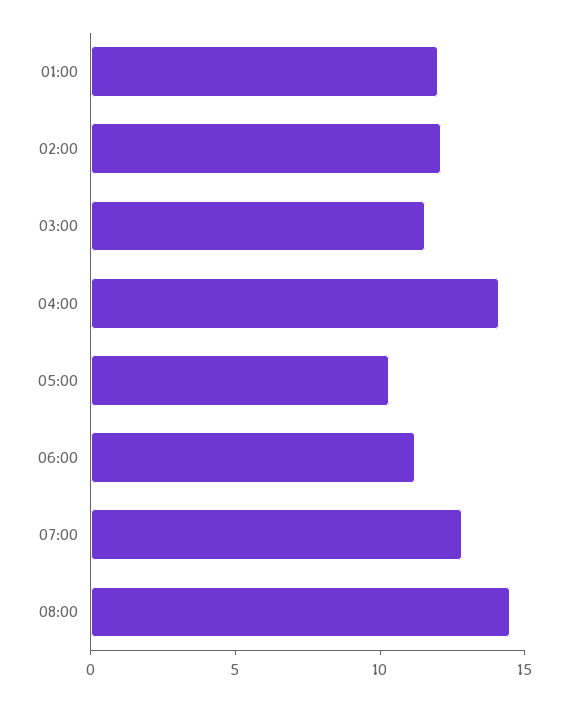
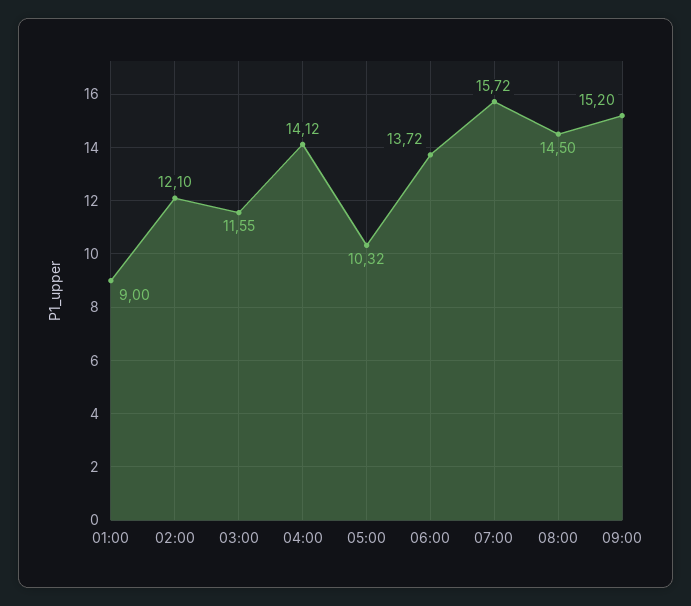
01:00: 12 -> 9
06:00: 11 -> 13.72
07:00: 13 -> 15.72
09:00: none -> 15.2

